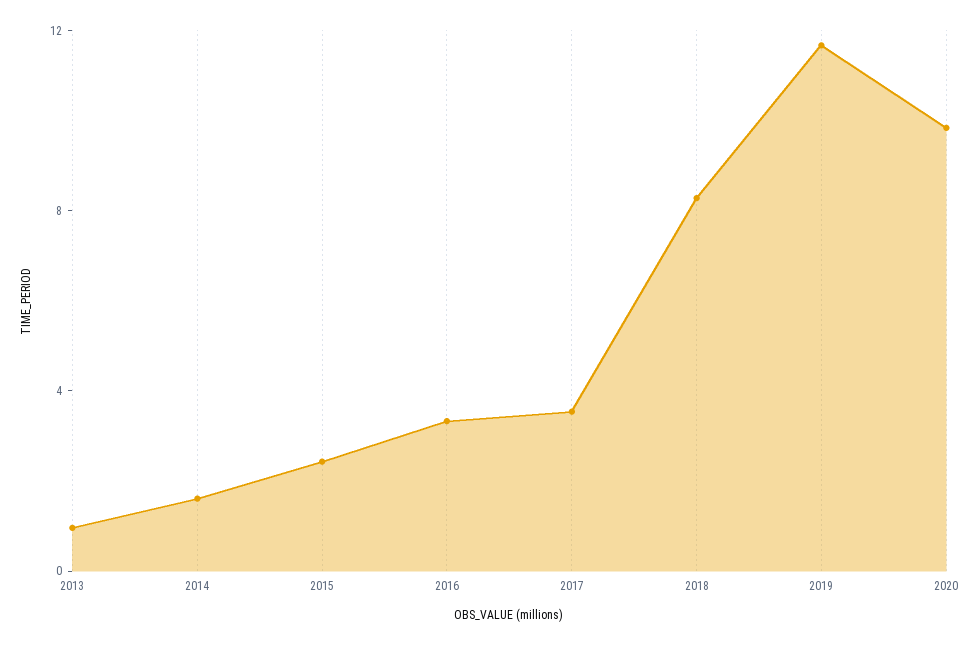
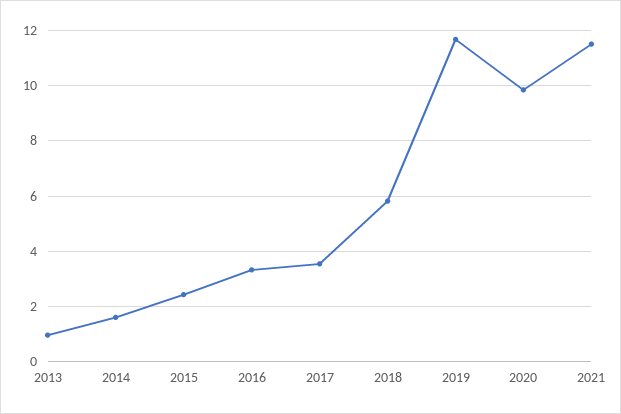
2018: 8 -> 5.75
2021: none -> 11.5

